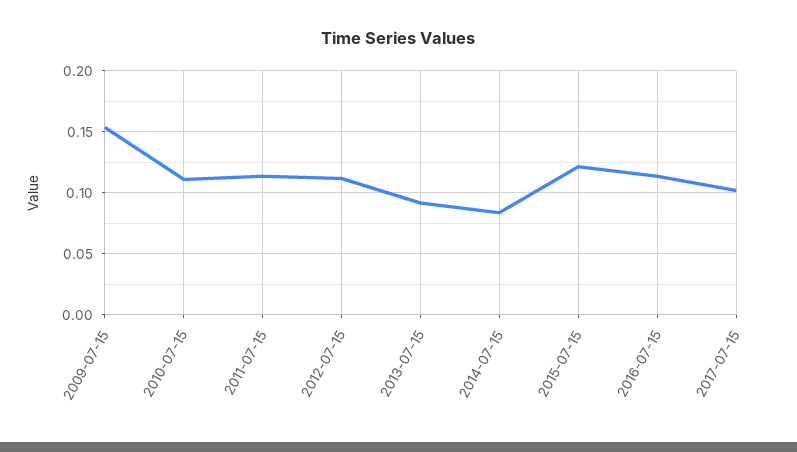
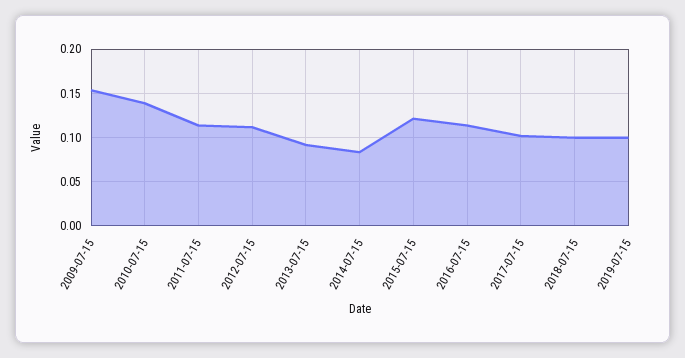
2010-07-15: 0.11 -> 0.14
2018-07-15: none -> 0.1
2019-07-15: none -> 0.1

